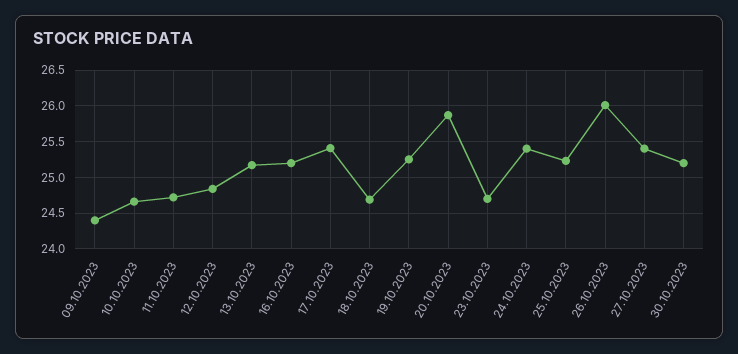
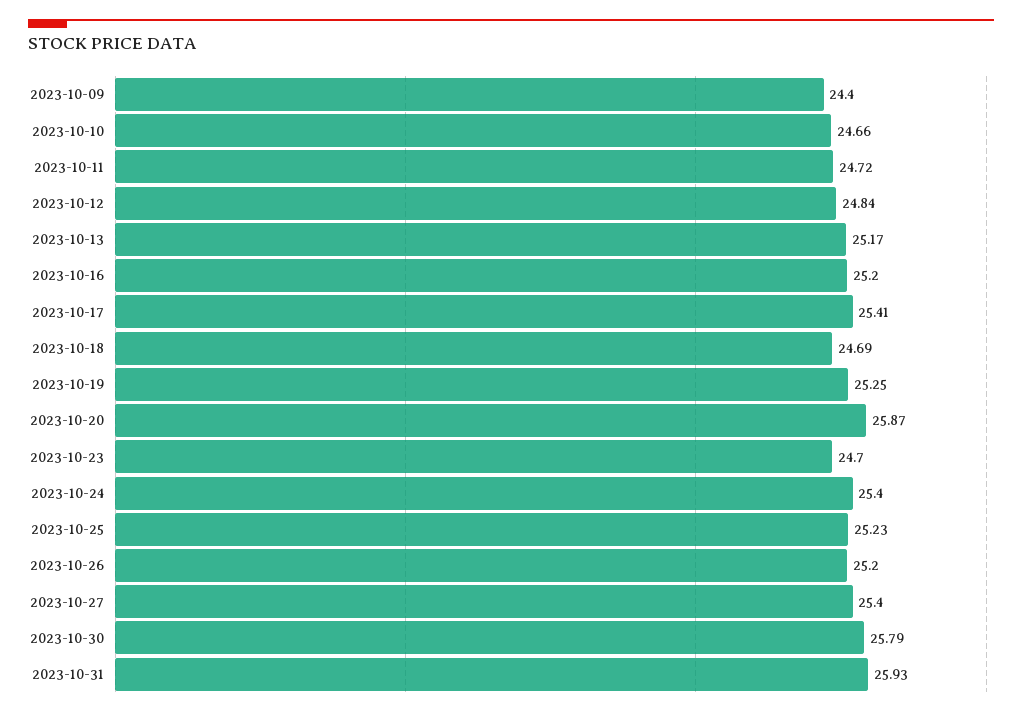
26.10.2023: 26 -> 25.2
30.10.2023: 25.2 -> 25.79
2023-10-31: none -> 25.93

